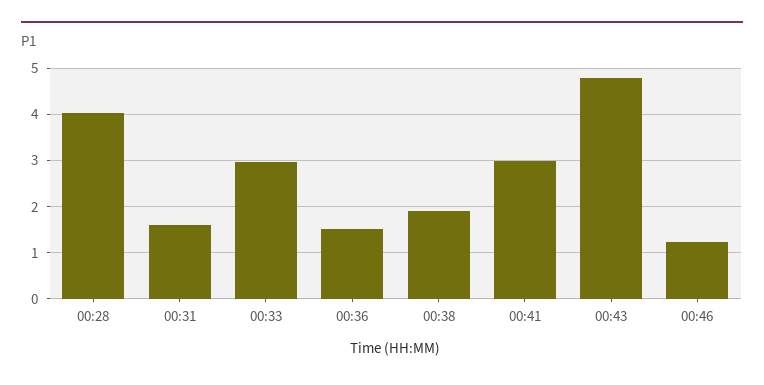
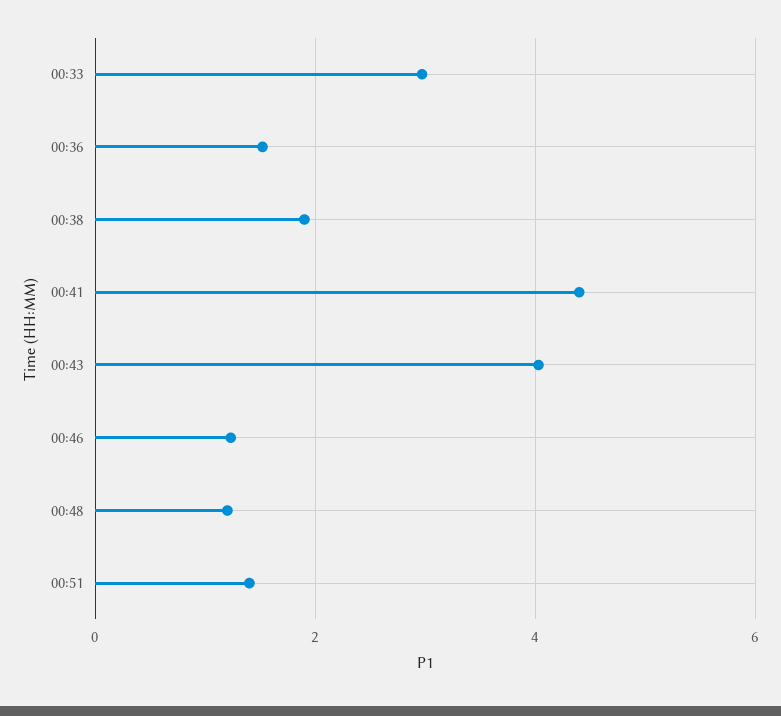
00:28: 4 -> none
00:31: 1.6 -> none
00:41: 3 -> 4.4
00:43: 4.8 -> 4
00:48: none -> 1.2
00:51: none -> 1.4

